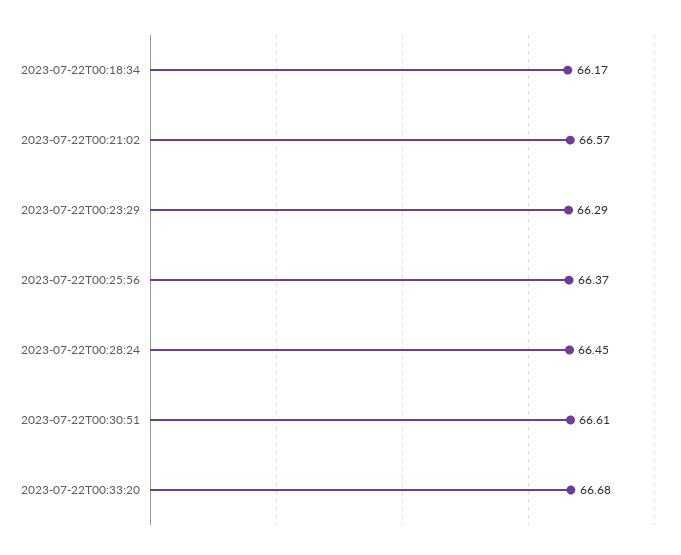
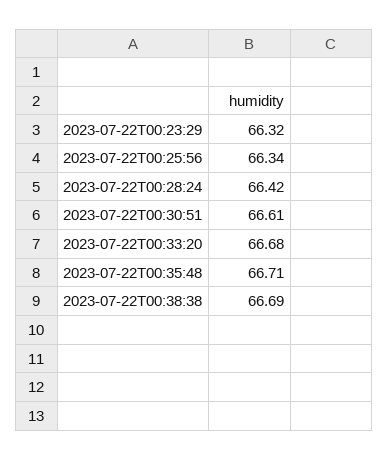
2023-07-22T00:18:34: 66.17 -> none
2023-07-22T00:21:02: 66.57 -> none
2023-07-22T00:23:29: 66.29 -> 66.32
2023-07-22T00:25:56: 66.37 -> 66.34
2023-07-22T00:28:24: 66.45 -> 66.42
2023-07-22T00:35:48: none -> 66.71
2023-07-22T00:38:38: none -> 66.69

